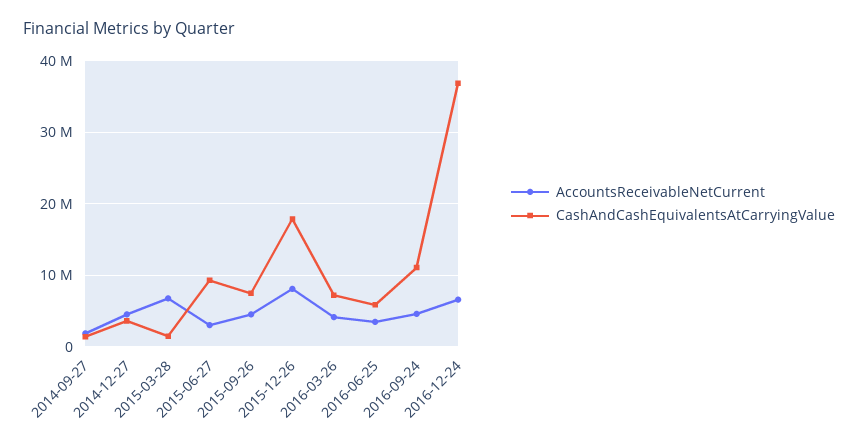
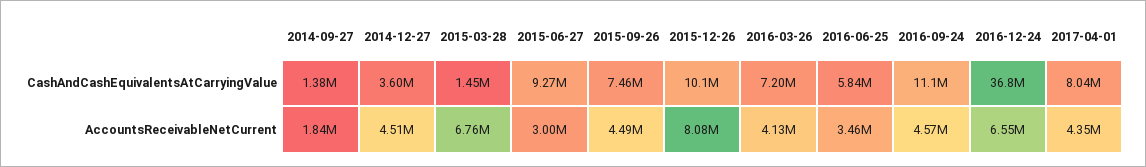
CashAndCashEquivalentsAtCarryingValue, 2015-12-26: 18000000 -> 10100000
CashAndCashEquivalentsAtCarryingValue, 2017-04-01: none -> 8040000
AccountsReceivableNetCurrent, 2017-04-01: none -> 4350000

